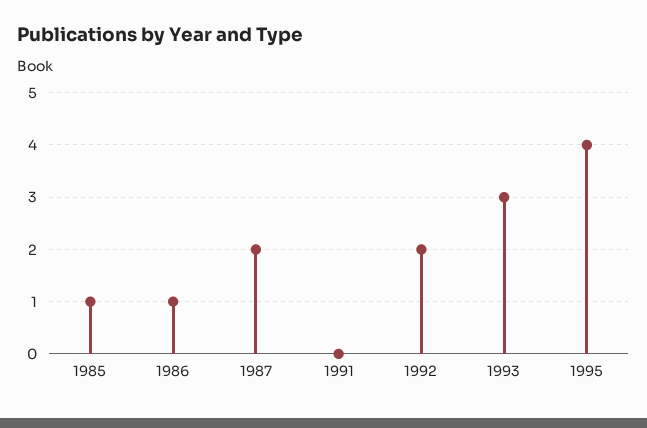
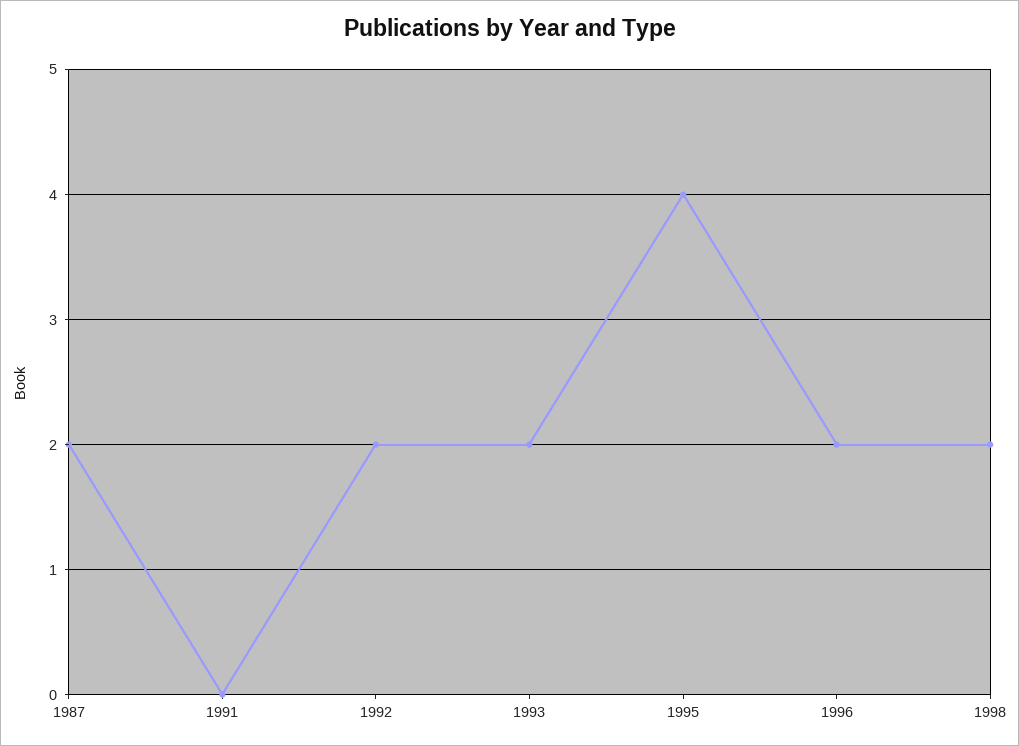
1985: 1 -> none
1986: 1 -> none
1993: 3 -> 2
1996: none -> 2
1998: none -> 2

